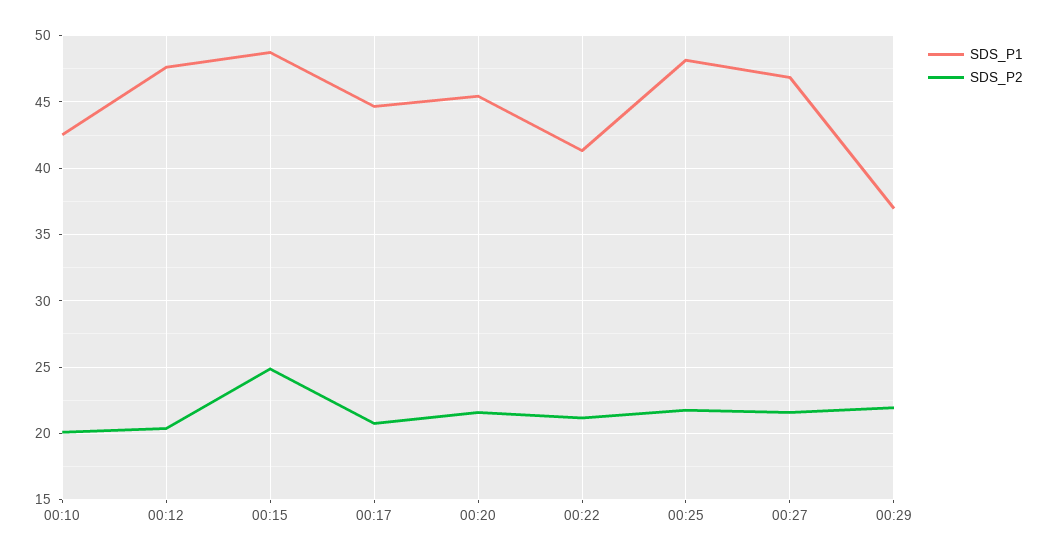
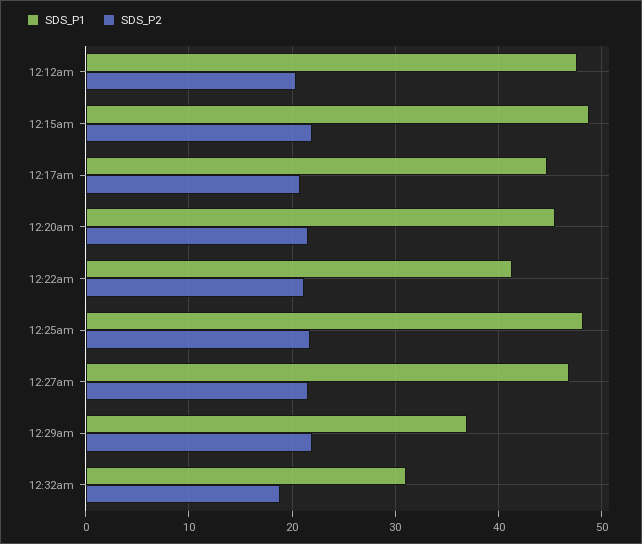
SDS_P1, 00:10: 42.5 -> none
SDS_P2, 00:10: 20 -> none
SDS_P2, 00:15: 25 -> 22
SDS_P1, 12:32am: none -> 31
SDS_P2, 12:32am: none -> 19

